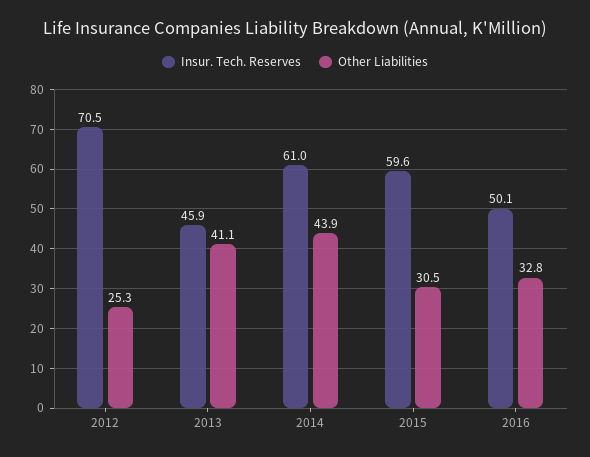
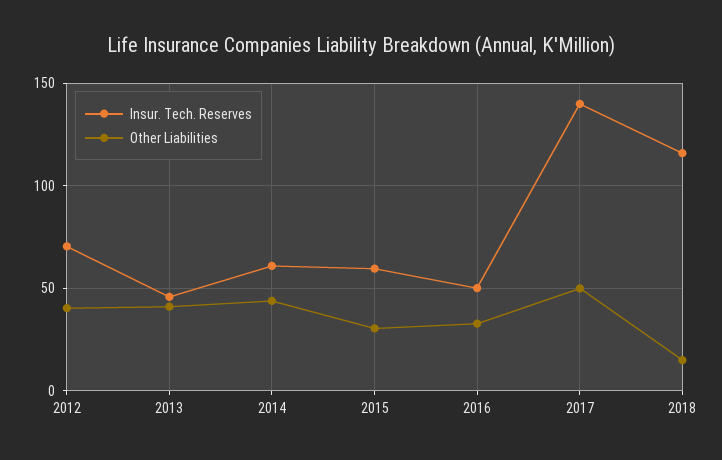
Other Liabilities, 2012: 25.3 -> 40
Insur. Tech. Reserves, 2017: none -> 140
Other Liabilities, 2017: none -> 50
Insur. Tech. Reserves, 2018: none -> 115
Other Liabilities, 2018: none -> 15

